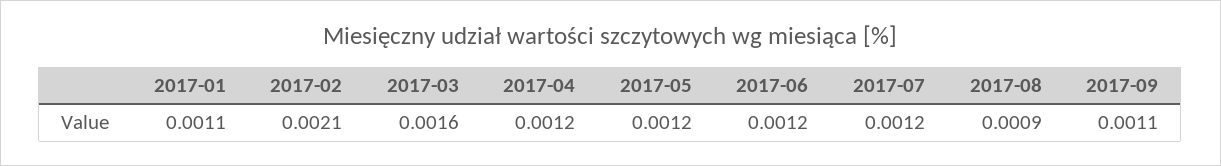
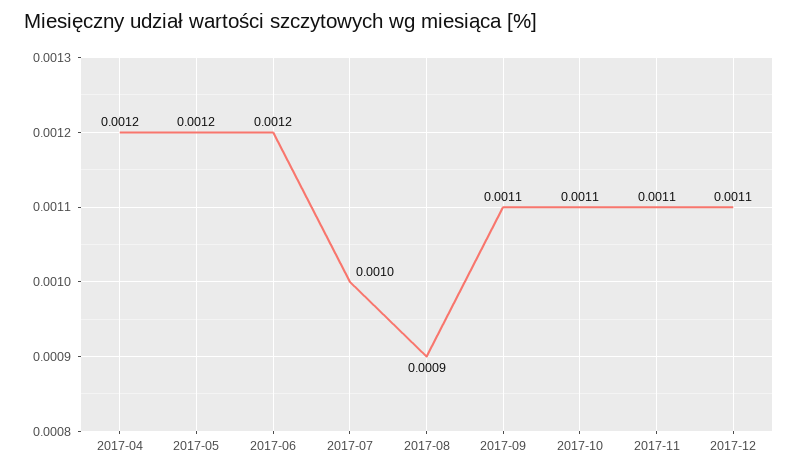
2017-01: 0.0011 -> none
2017-02: 0.0021 -> none
2017-03: 0.0016 -> none
2017-07: 0.0012 -> 0.001
2017-10: none -> 0.0011
2017-11: none -> 0.0011
2017-12: none -> 0.0011

